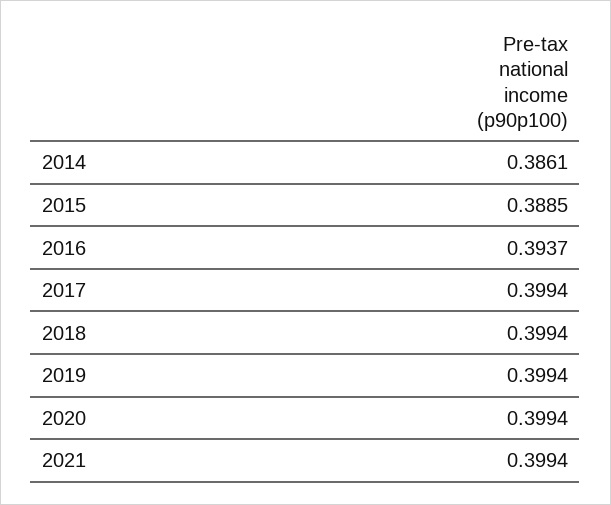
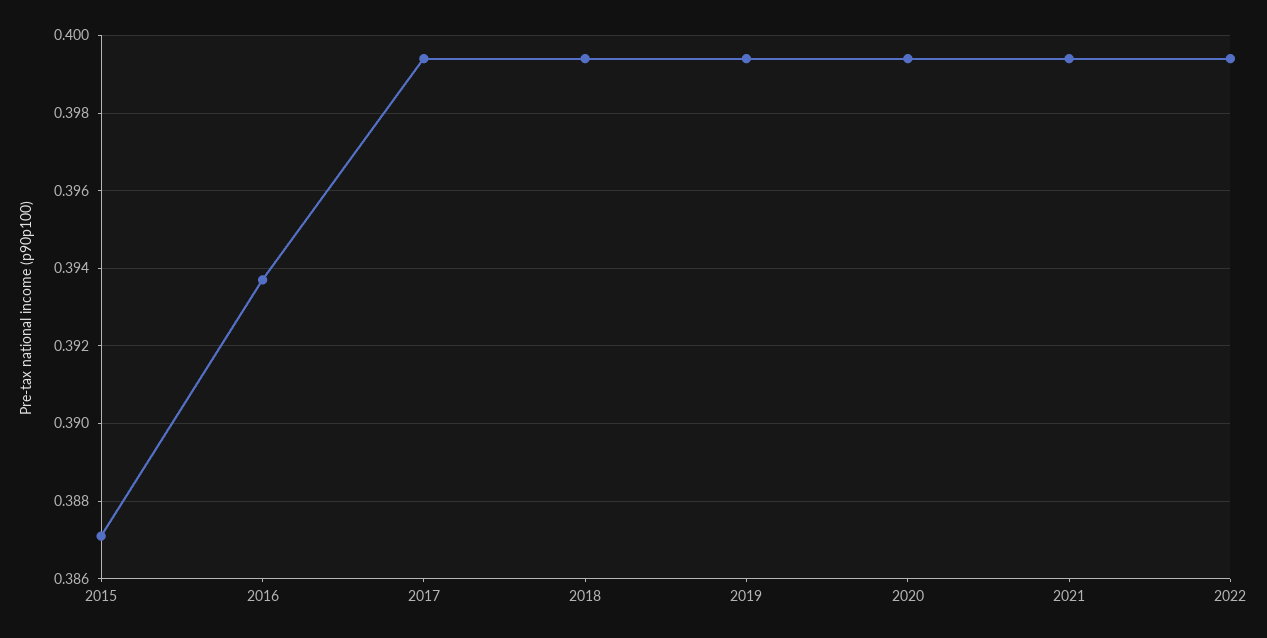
2014: 0.3861 -> none
2015: 0.3885 -> 0.387
2022: none -> 0.3995

